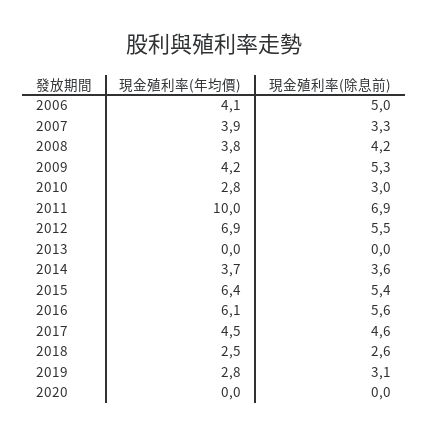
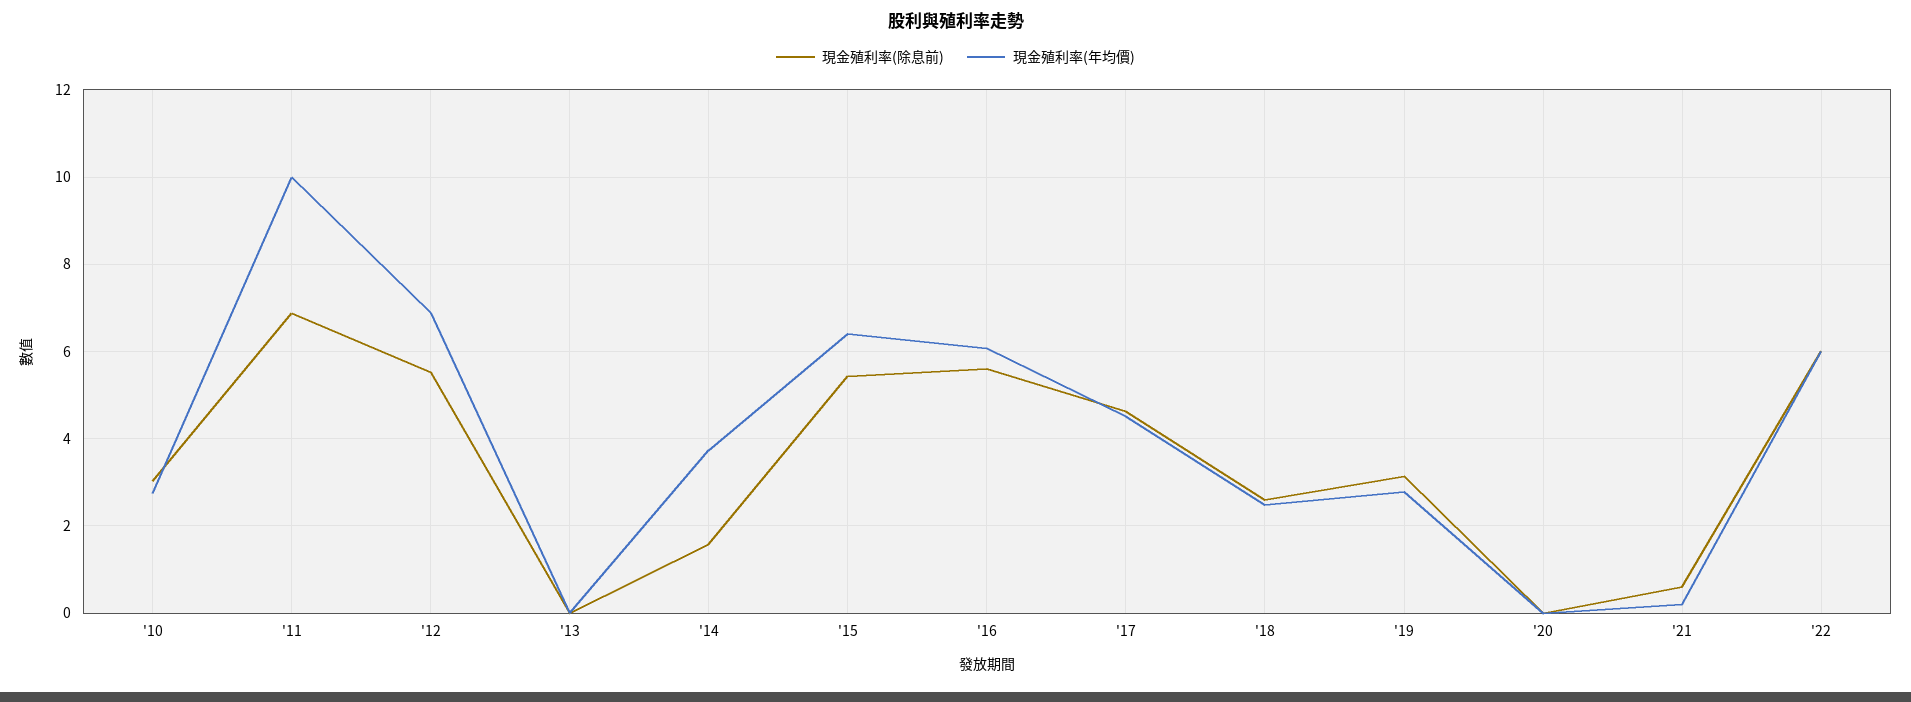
現金殖利率(年均價), 2006: 4.1 -> none
現金殖利率(除息前), 2006: 5 -> none
現金殖利率(年均價), 2007: 3.9 -> none
現金殖利率(除息前), 2007: 3.3 -> none
現金殖利率(年均價), 2008: 3.8 -> none
現金殖利率(除息前), 2008: 4.2 -> none
現金殖利率(年均價), 2009: 4.2 -> none
現金殖利率(除息前), 2009: 5.3 -> none
現金殖利率(除息前), 2014: 3.6 -> 1.6
現金殖利率(除息前), '21: none -> 0.6
現金殖利率(年均價), '21: none -> 0.2
現金殖利率(除息前), '22: none -> 6
現金殖利率(年均價), '22: none -> 6

